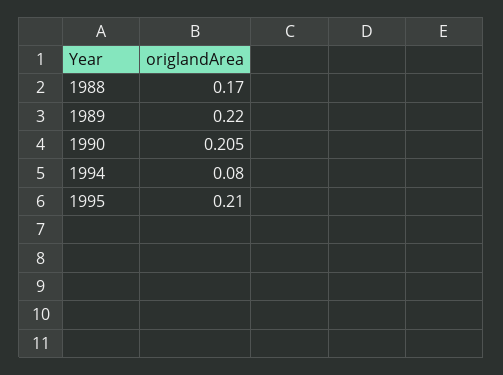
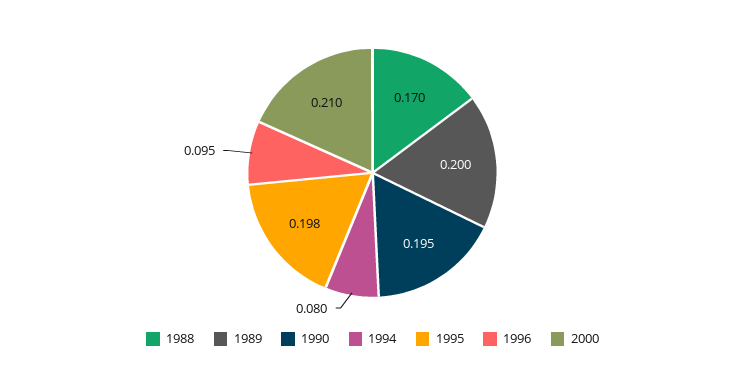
1989: 0.22 -> 0.2
1990: 0.205 -> 0.195
1995: 0.21 -> 0.198
1996: none -> 0.095
2000: none -> 0.21

